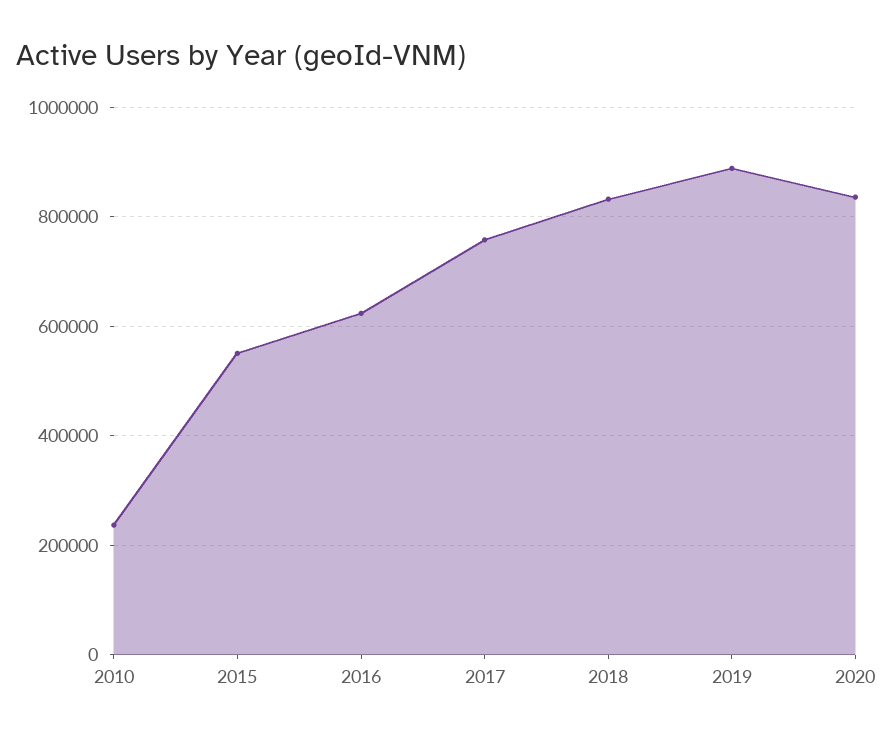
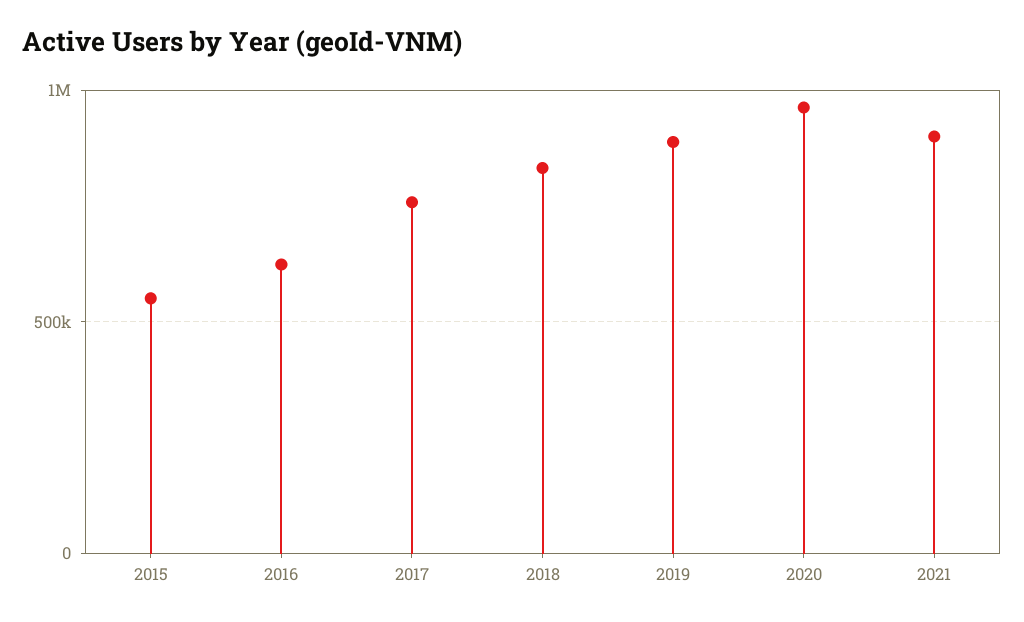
2010: 240000 -> none
2020: 840000 -> 950000
2021: none -> 900000

